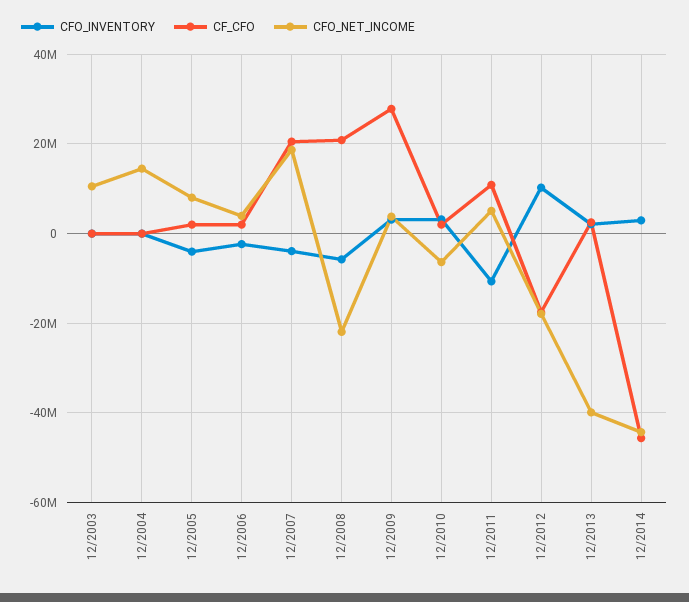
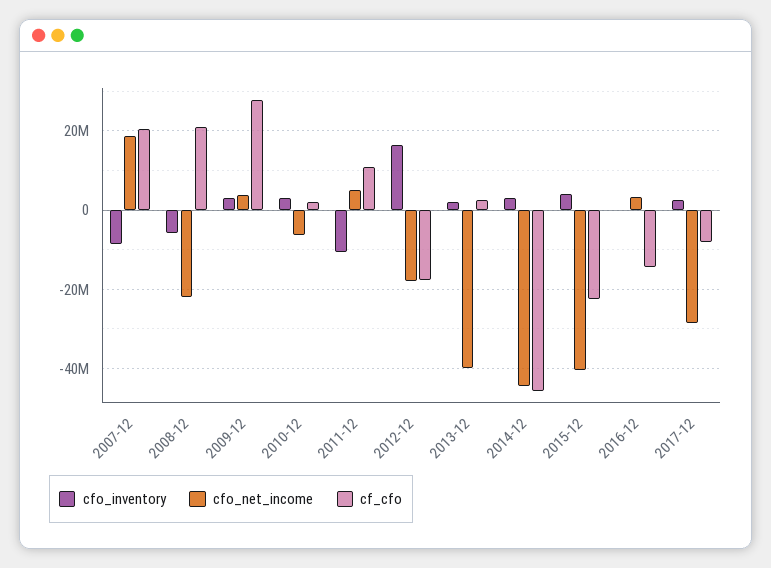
CFO_INVENTORY, 12/2003: 0 -> none
CF_CFO, 12/2003: 0 -> none
CFO_NET_INCOME, 12/2003: 10000000 -> none
CFO_INVENTORY, 12/2004: 0 -> none
CF_CFO, 12/2004: 0 -> none
CFO_NET_INCOME, 12/2004: 14000000 -> none
CFO_INVENTORY, 12/2005: -4000000 -> none
CF_CFO, 12/2005: 2000000 -> none
CFO_NET_INCOME, 12/2005: 8000000 -> none
CFO_INVENTORY, 12/2006: -2000000 -> none
CF_CFO, 12/2006: 2000000 -> none
CFO_NET_INCOME, 12/2006: 4000000 -> none
CFO_INVENTORY, 12/2007: -4000000 -> -8000000
CFO_INVENTORY, 12/2012: 10000000 -> 16000000
CFO_INVENTORY, 2015-12: none -> 4000000
CFO_NET_INCOME, 2015-12: none -> -40000000
CF_CFO, 2015-12: none -> -22000000
CFO_INVENTORY, 2016-12: none -> 0
CFO_NET_INCOME, 2016-12: none -> 4000000
CF_CFO, 2016-12: none -> -14000000
CFO_INVENTORY, 2017-12: none -> 2000000
CFO_NET_INCOME, 2017-12: none -> -28000000
CF_CFO, 2017-12: none -> -8000000

